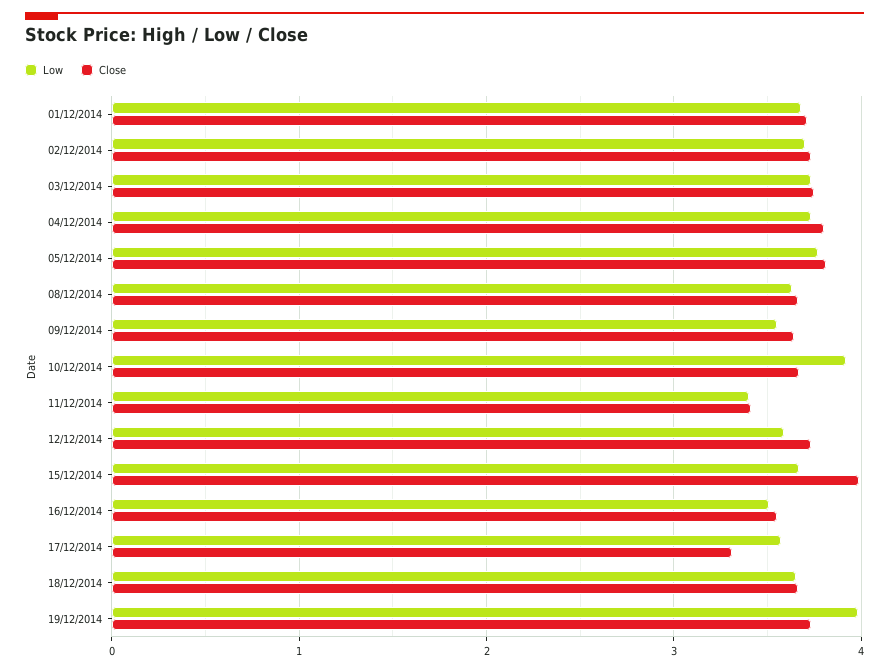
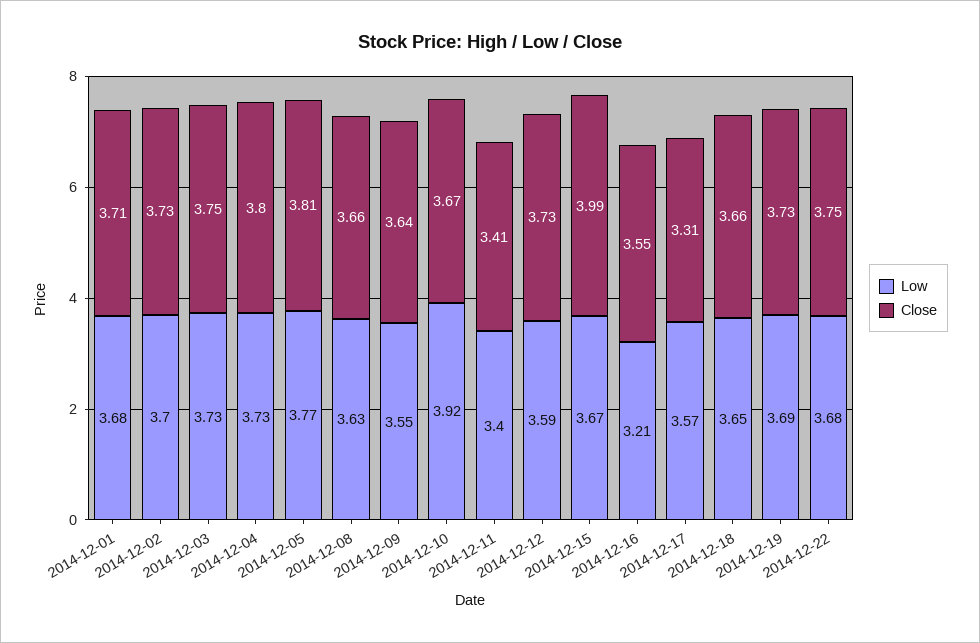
Low, 16/12/2014: 3.5 -> 3.21
Low, 19/12/2014: 4 -> 3.69
Low, 2014-12-22: none -> 3.68
Close, 2014-12-22: none -> 3.75

